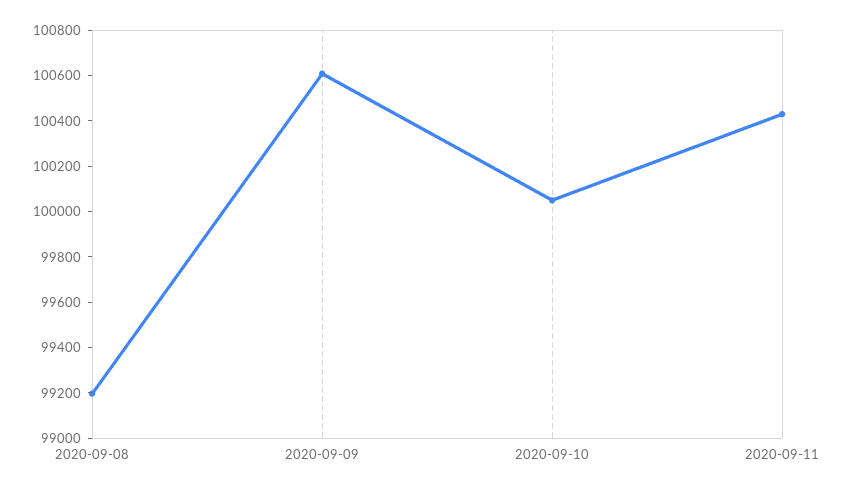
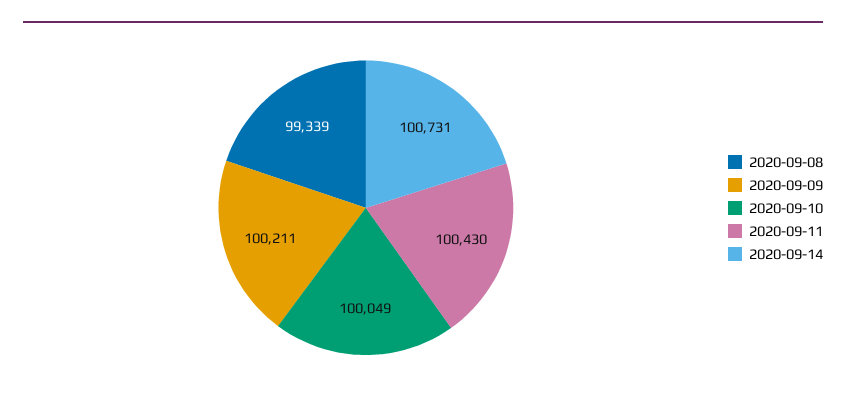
2020-09-08: 99200 -> 99339
2020-09-09: 100600 -> 100211
2020-09-14: none -> 100731

